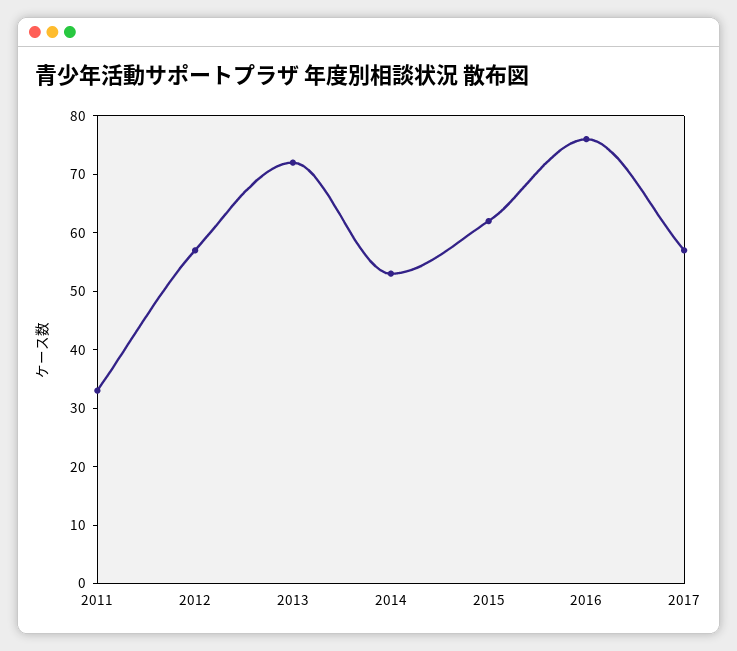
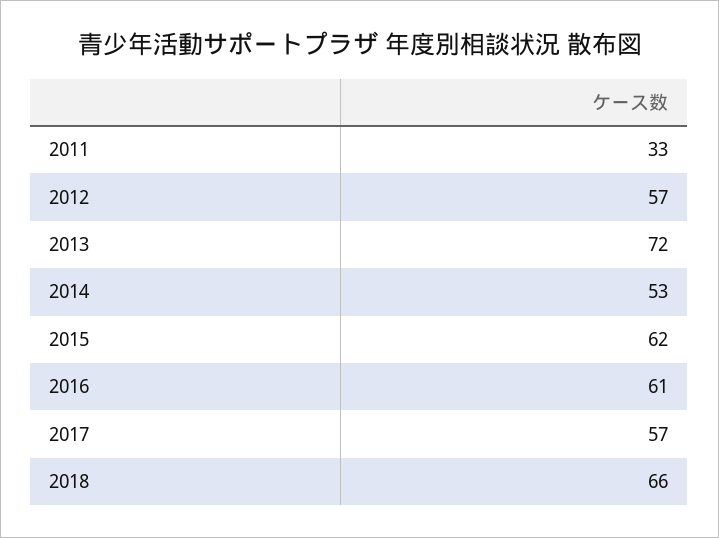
2016: 75 -> 61
2018: none -> 66

